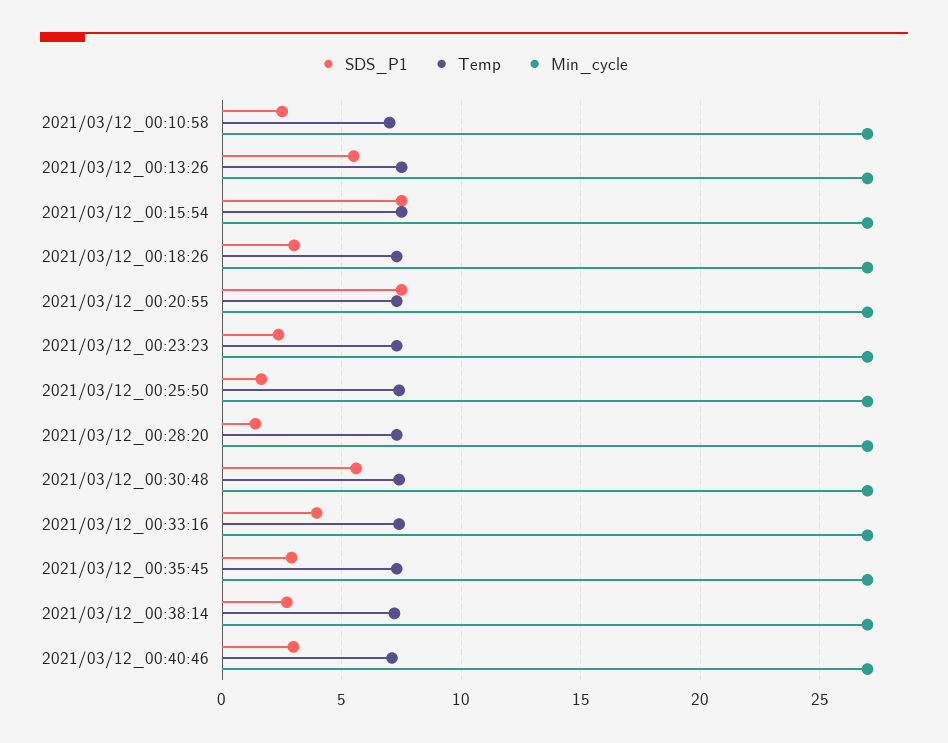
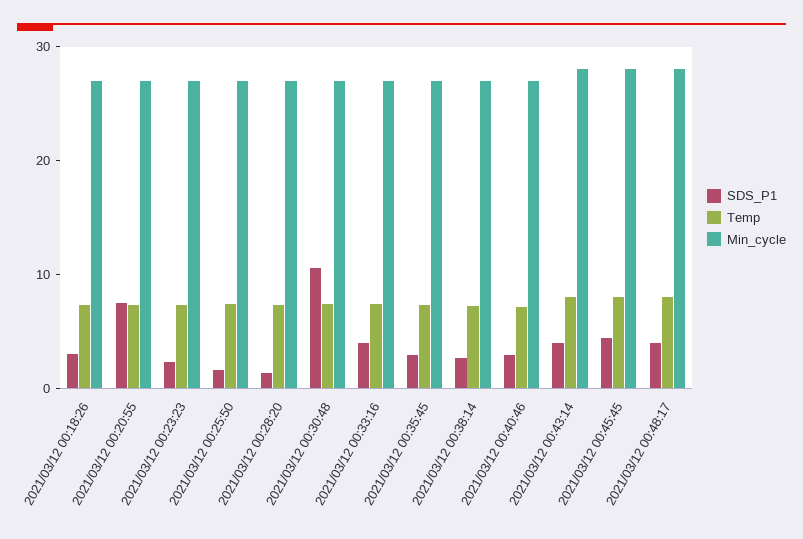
SDS_P1, 2021/03/12_00:10:58: 2.5 -> none
Temp, 2021/03/12_00:10:58: 7 -> none
Min_cycle, 2021/03/12_00:10:58: 27 -> none
SDS_P1, 2021/03/12_00:13:26: 5.5 -> none
Temp, 2021/03/12_00:13:26: 7.5 -> none
Min_cycle, 2021/03/12_00:13:26: 27 -> none
SDS_P1, 2021/03/12_00:15:54: 7.5 -> none
Temp, 2021/03/12_00:15:54: 7.5 -> none
Min_cycle, 2021/03/12_00:15:54: 27 -> none
SDS_P1, 2021/03/12_00:30:48: 5.5 -> 10
SDS_P1, 2021/03/12 00:43:14: none -> 4
Temp, 2021/03/12 00:43:14: none -> 8
Min_cycle, 2021/03/12 00:43:14: none -> 28
SDS_P1, 2021/03/12 00:45:45: none -> 4
Temp, 2021/03/12 00:45:45: none -> 8
Min_cycle, 2021/03/12 00:45:45: none -> 28
SDS_P1, 2021/03/12 00:48:17: none -> 4
Temp, 2021/03/12 00:48:17: none -> 8
Min_cycle, 2021/03/12 00:48:17: none -> 28

